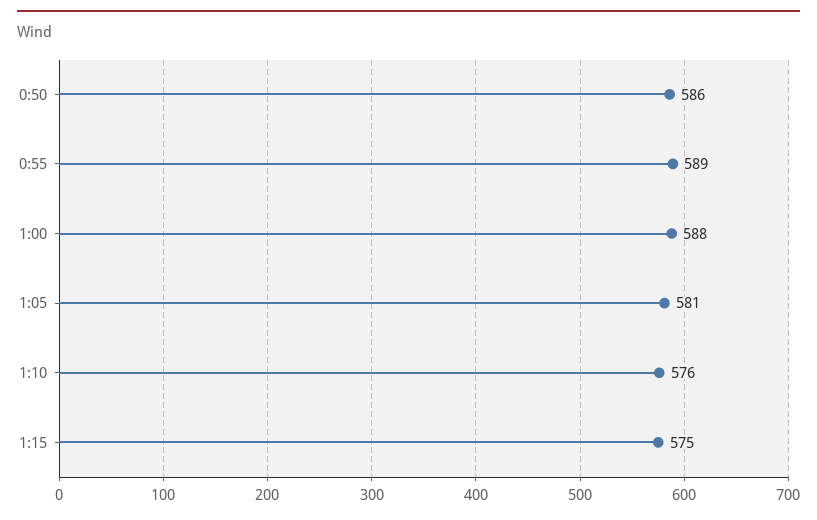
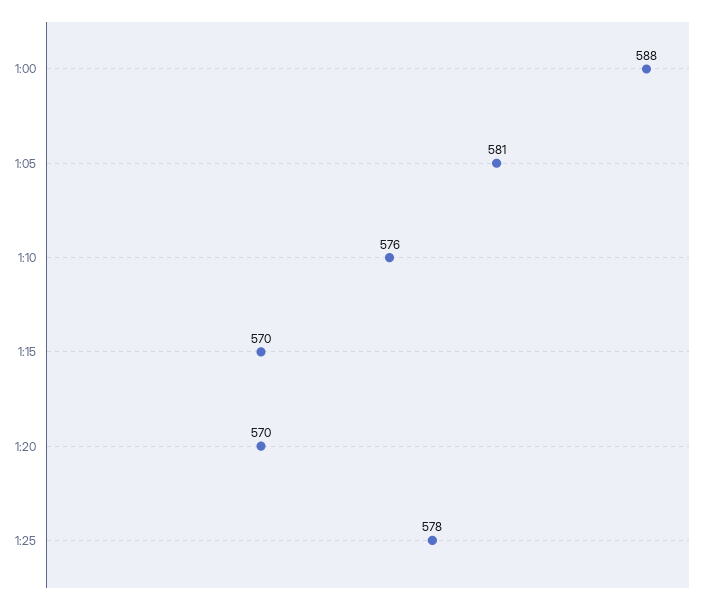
0:50: 586 -> none
0:55: 589 -> none
1:15: 575 -> 570
1:20: none -> 570
1:25: none -> 578

